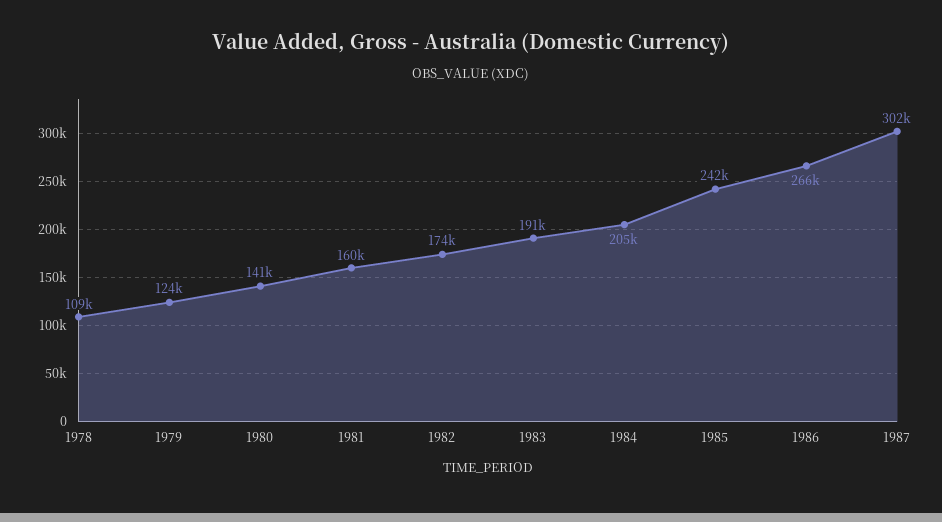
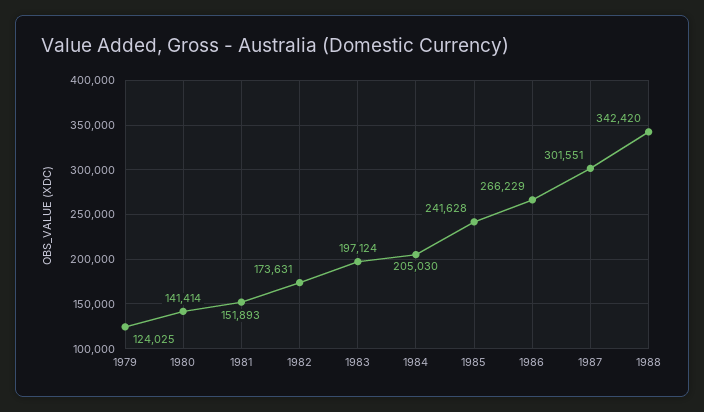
1978: 109000 -> none
1981: 160000 -> 151893
1983: 191000 -> 197124
1988: none -> 342420

